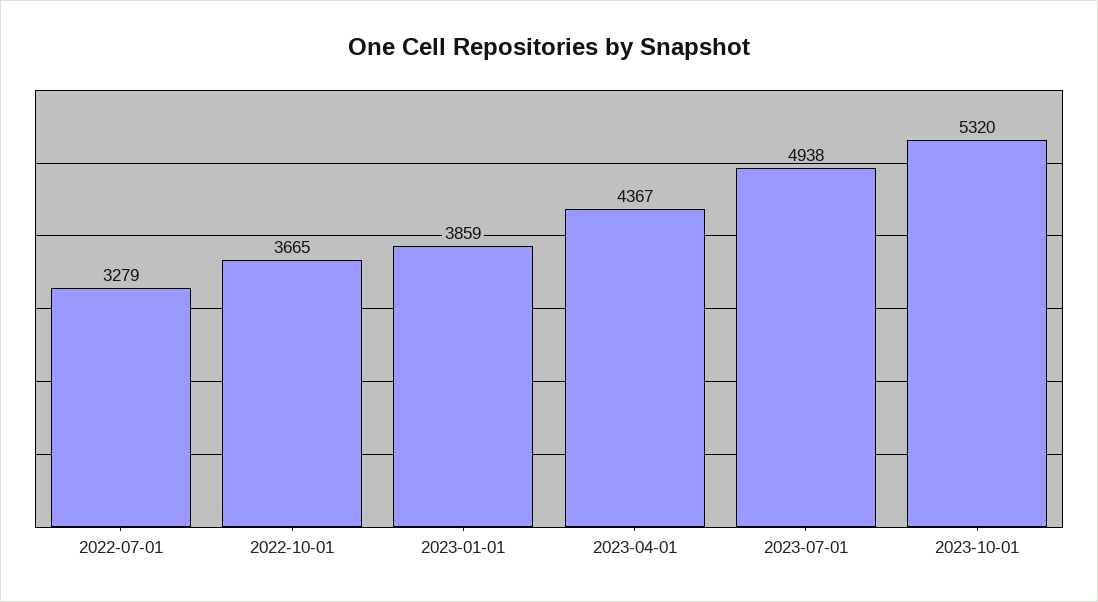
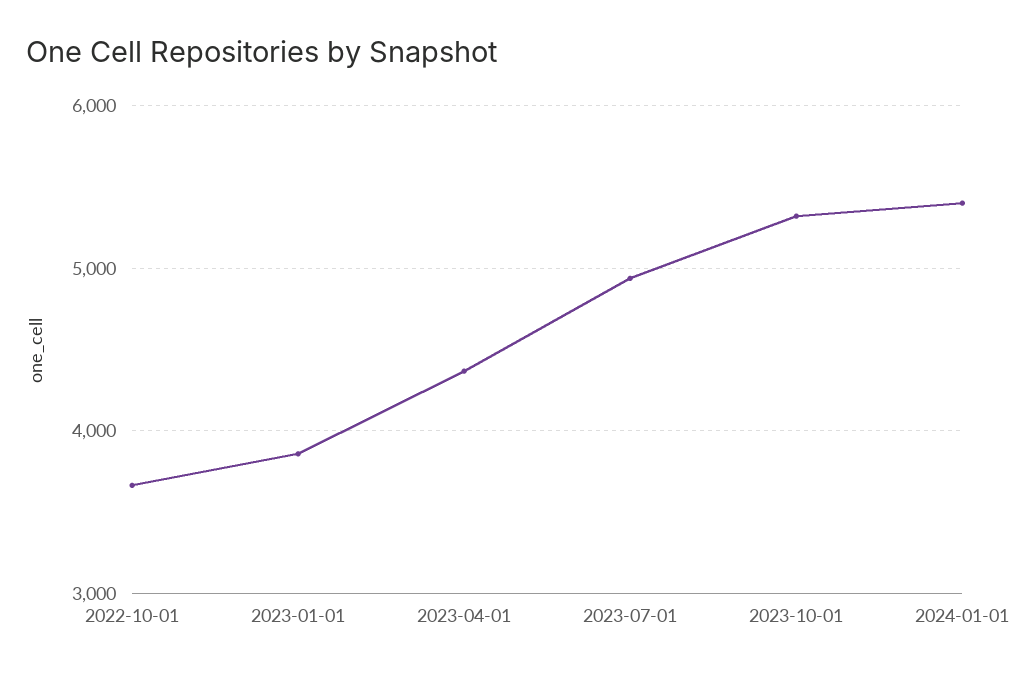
2022-07-01: 3279 -> none
2024-01-01: none -> 5400

